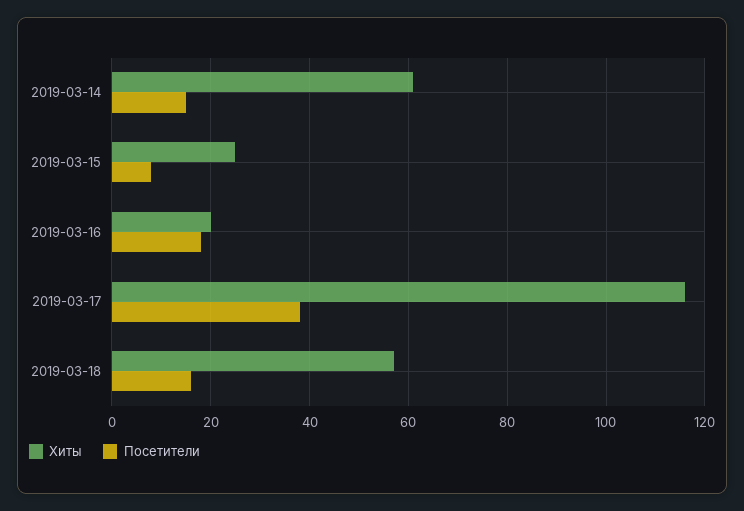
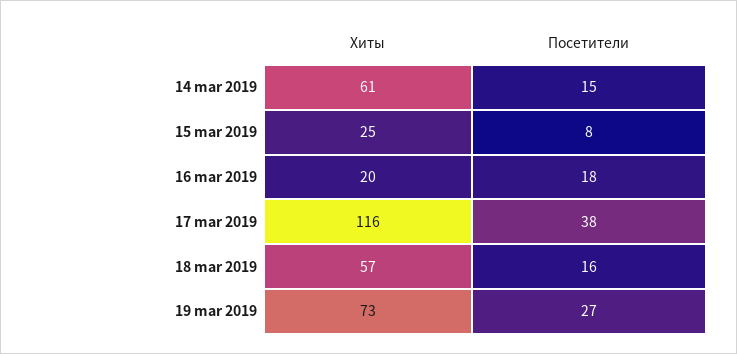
Хиты, 19 mar 2019: none -> 73
Посетители, 19 mar 2019: none -> 27

